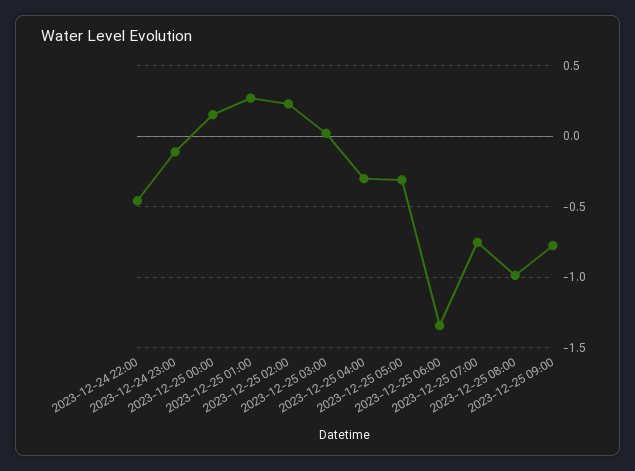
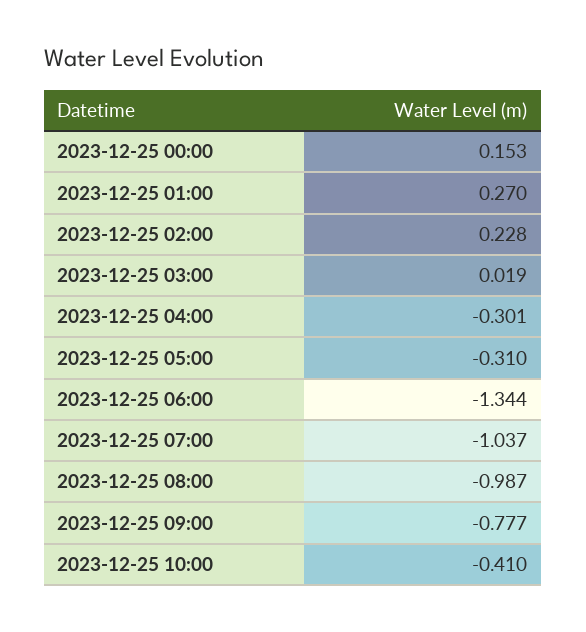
2023-12-24 22:00: -0.45 -> none
2023-12-24 23:00: -0.1 -> none
2023-12-25 07:00: -0.75 -> -1.037
2023-12-25 10:00: none -> -0.41

